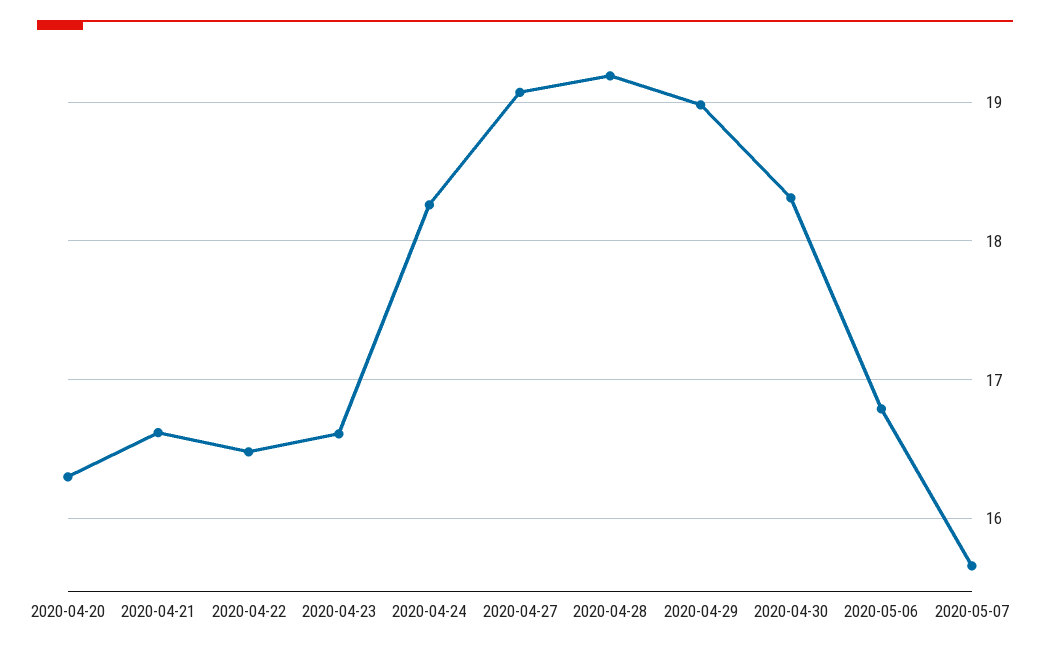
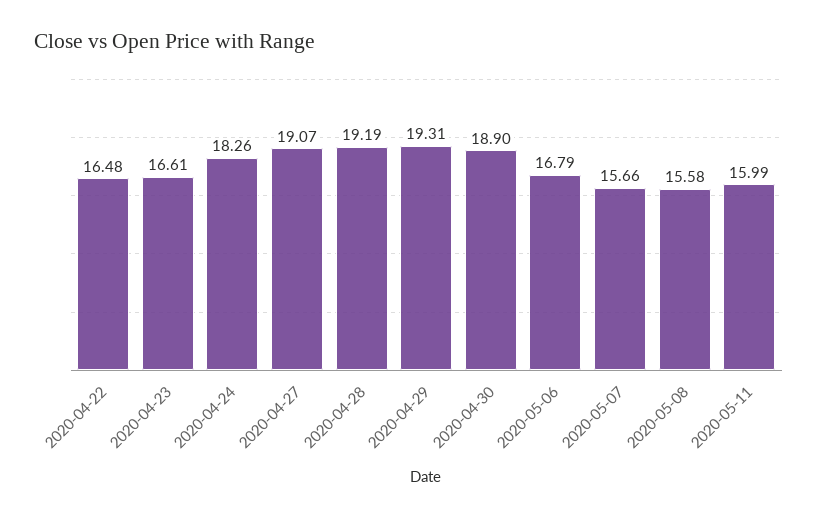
2020-04-20: 16.3 -> none
2020-04-21: 16.6 -> none
2020-04-29: 19 -> 19.31
2020-04-30: 18.3 -> 18.9
2020-05-08: none -> 15.58
2020-05-11: none -> 15.99

